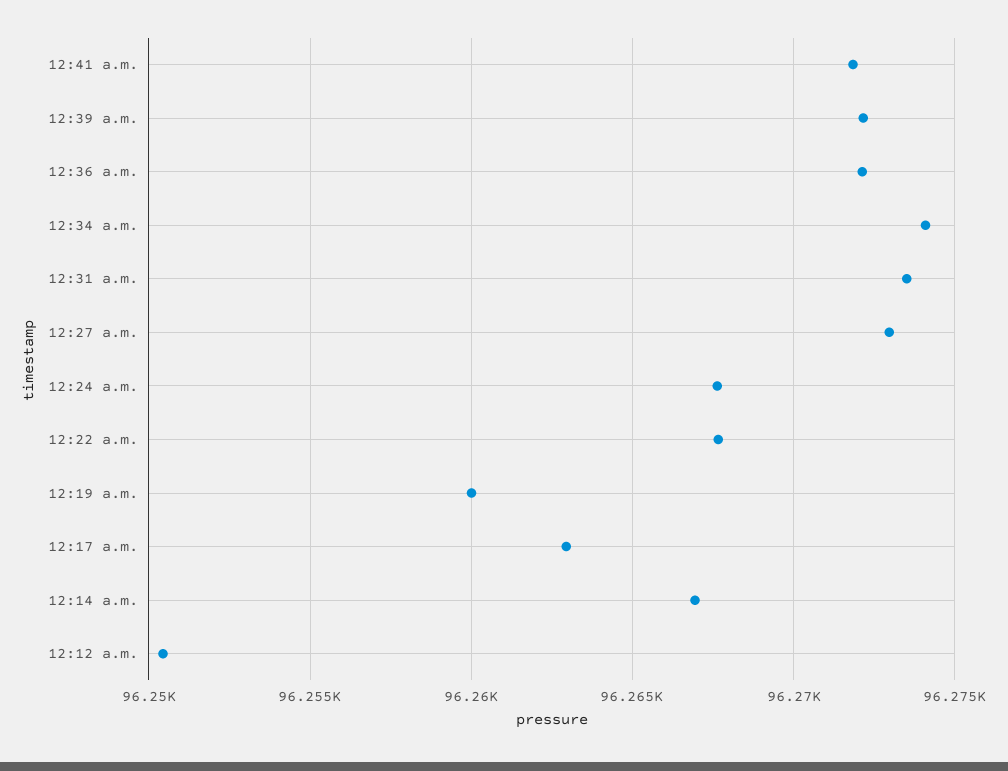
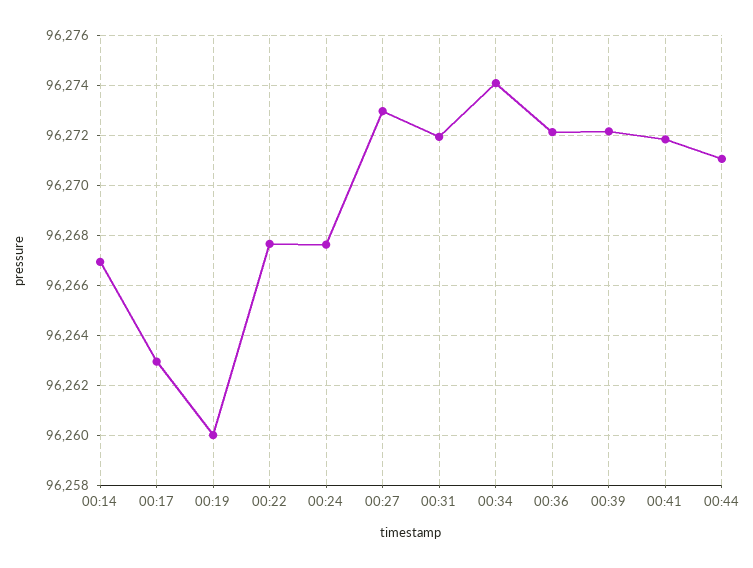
12:31 a.m.: 96273.5 -> 96272
12:12 a.m.: 96250.5 -> none
00:44: none -> 96271

